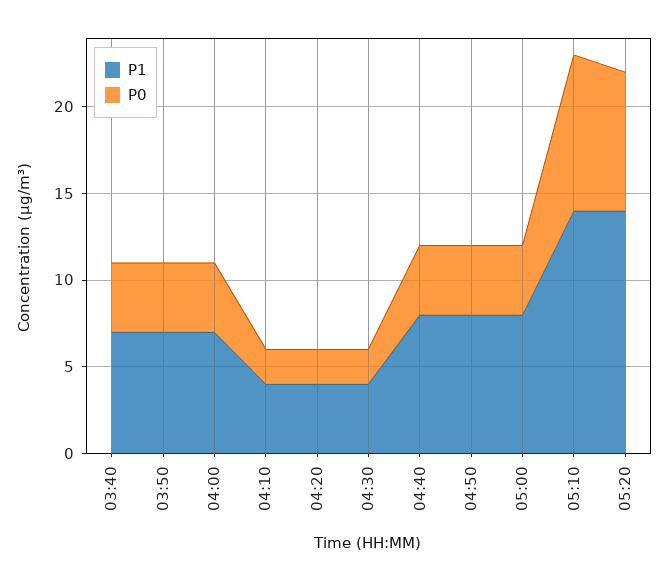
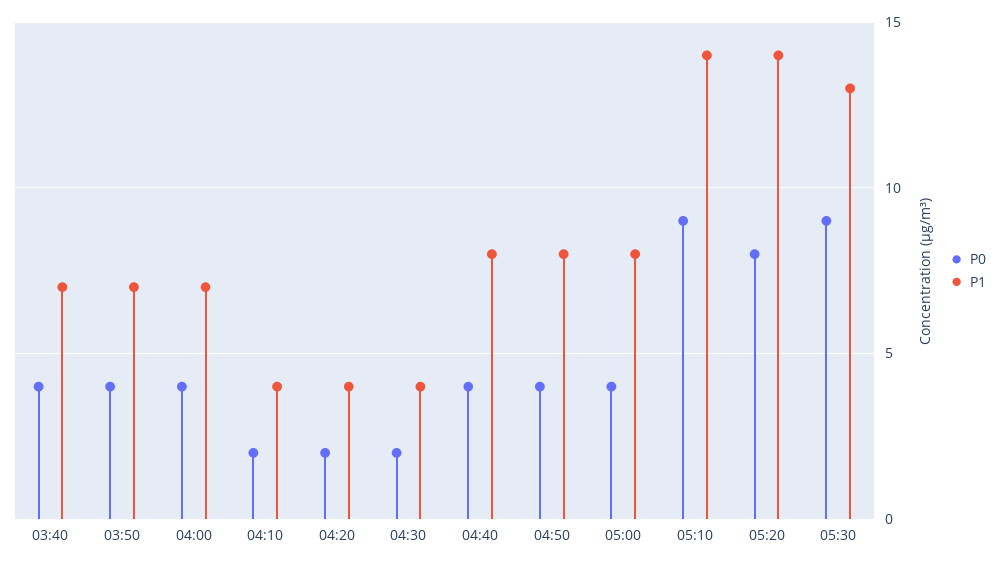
P0, 05:30: none -> 9
P1, 05:30: none -> 13

